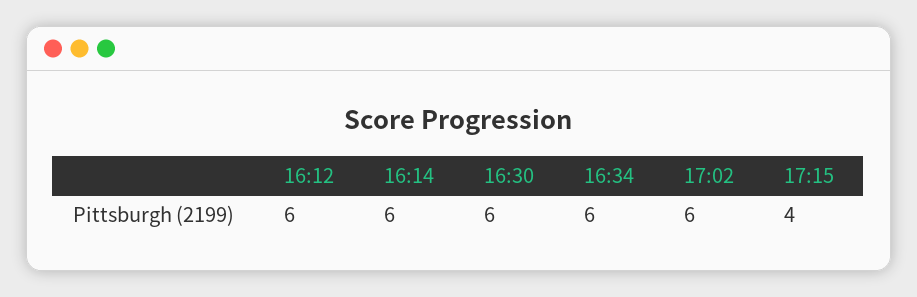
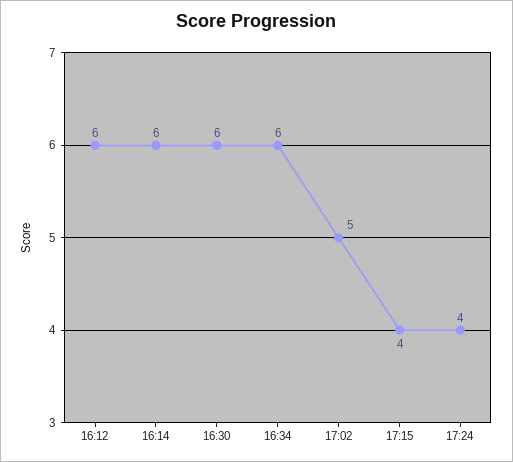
17:02: 6 -> 5
17:24: none -> 4

